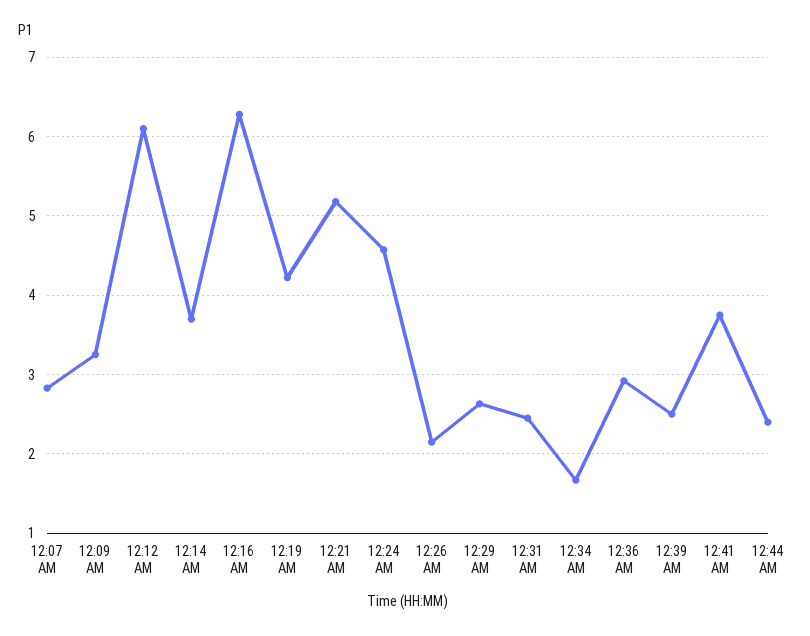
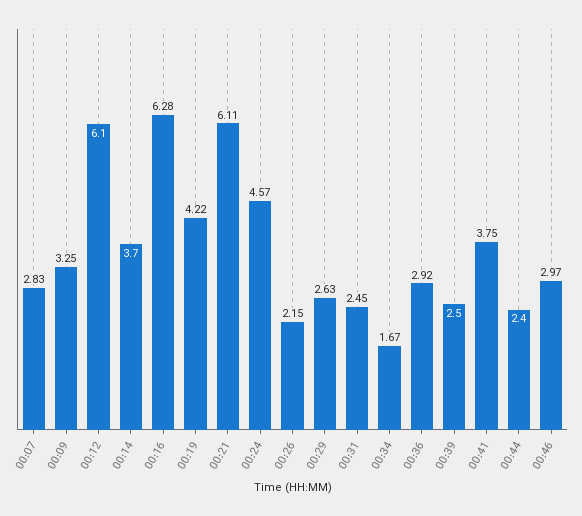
12:21 AM: 5.2 -> 6.11
00:46: none -> 2.97

